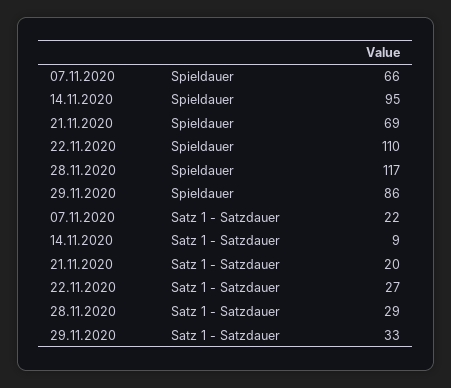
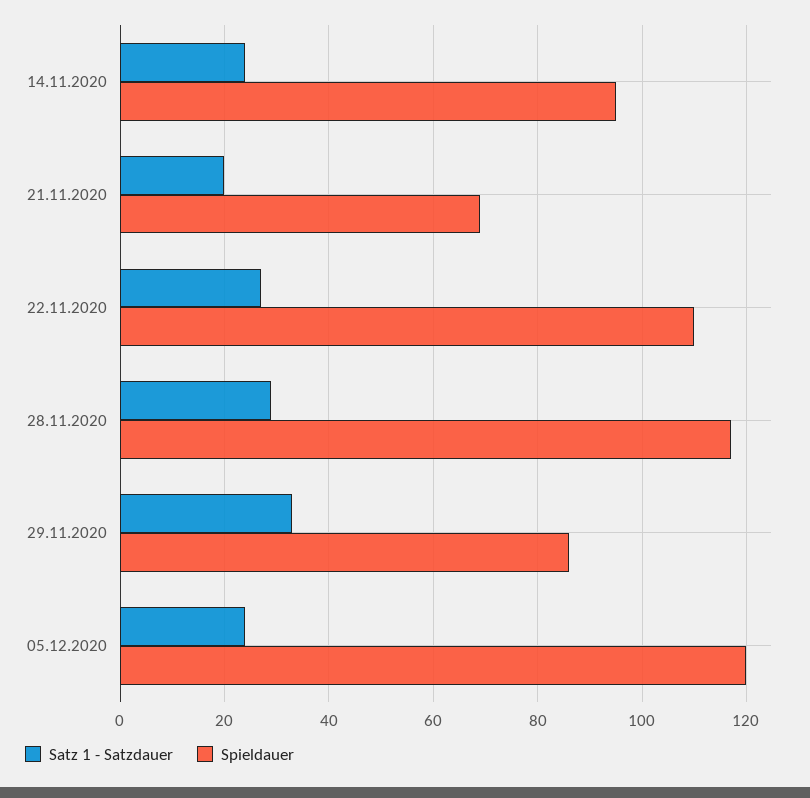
Spieldauer, 07.11.2020: 66 -> none
Satz 1 - Satzdauer, 07.11.2020: 22 -> none
Satz 1 - Satzdauer, 14.11.2020: 9 -> 25
Satz 1 - Satzdauer, 05.12.2020: none -> 25
Spieldauer, 05.12.2020: none -> 120

